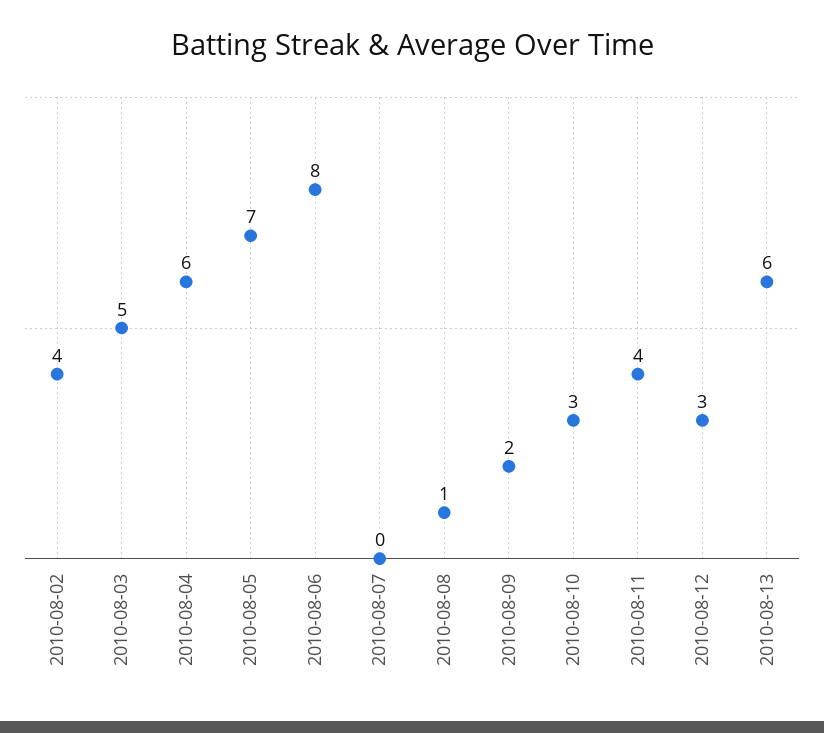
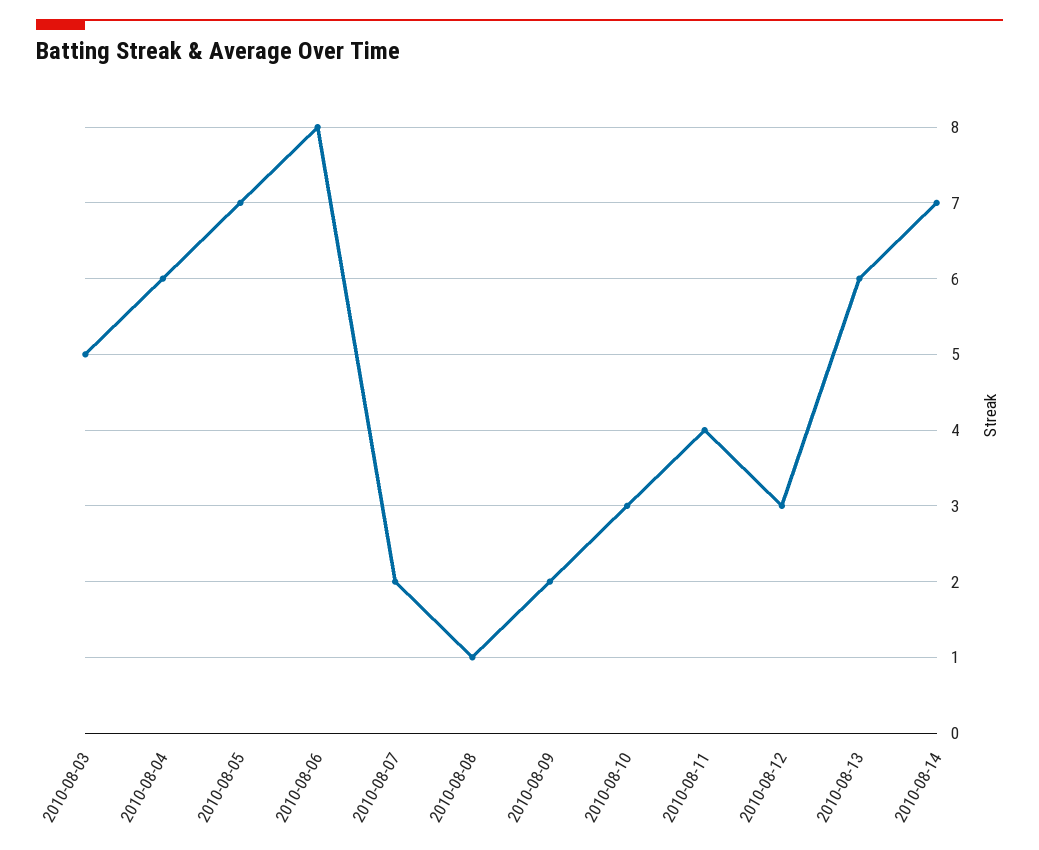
2010-08-02: 4 -> none
2010-08-07: 0 -> 2
2010-08-14: none -> 7

